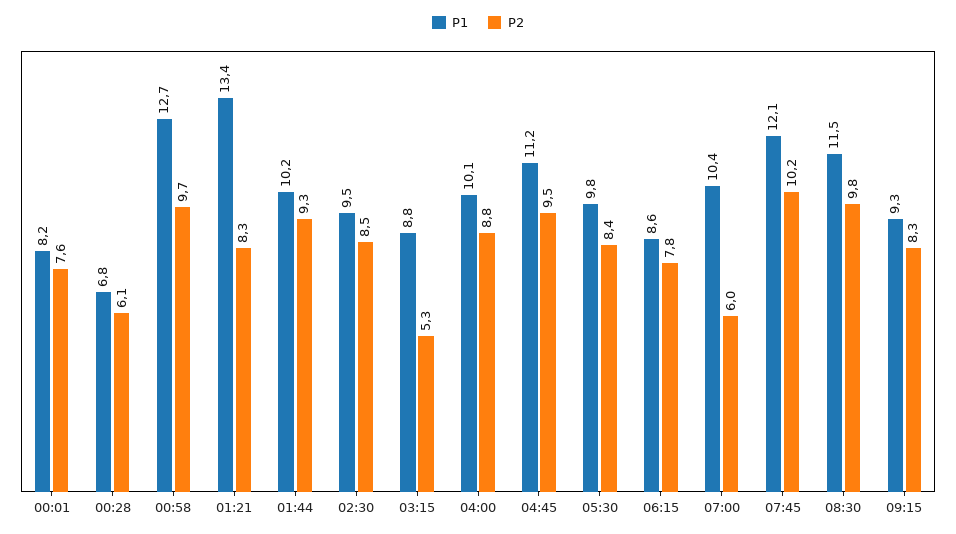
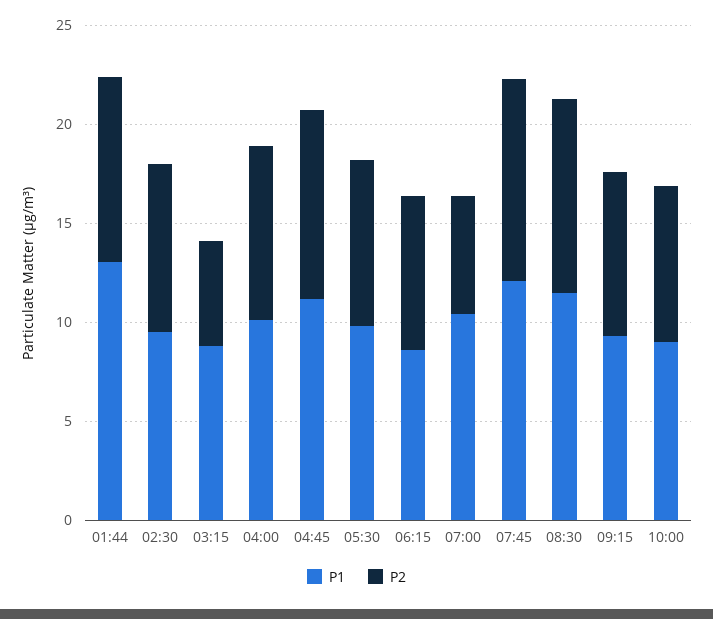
P1, 00:01: 8.2 -> none
P2, 00:01: 7.6 -> none
P1, 00:28: 6.8 -> none
P2, 00:28: 6.1 -> none
P1, 00:58: 12.7 -> none
P2, 00:58: 9.7 -> none
P1, 01:21: 13.4 -> none
P2, 01:21: 8.3 -> none
P1, 01:44: 10.2 -> 13
P1, 10:00: none -> 9
P2, 10:00: none -> 8

